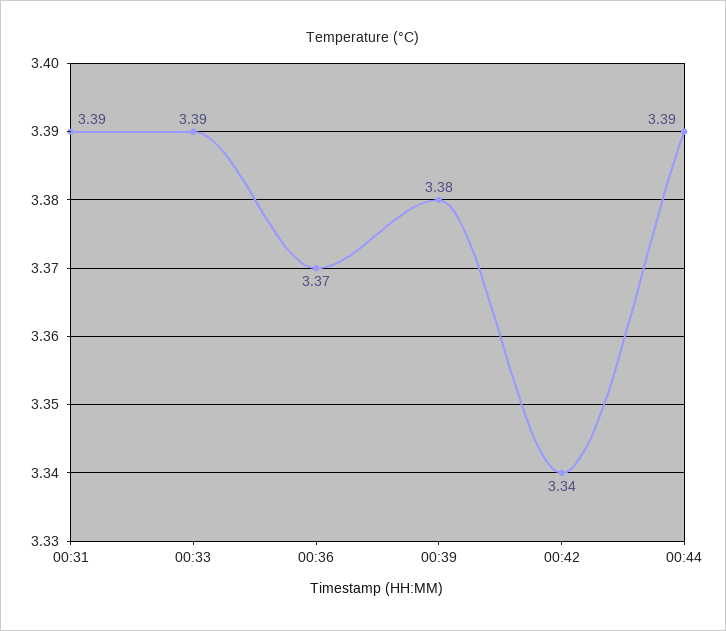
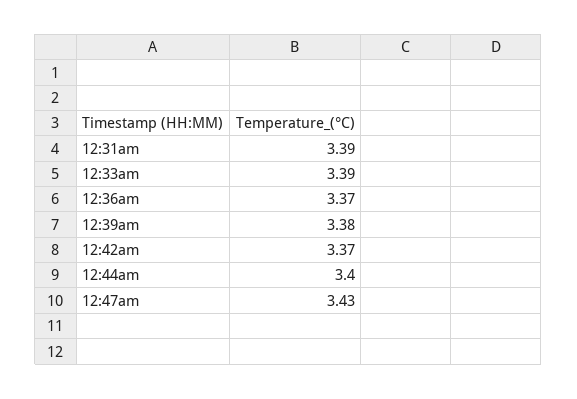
00:42: 3.34 -> 3.37
00:44: 3.39 -> 3.4
12:47am: none -> 3.43

